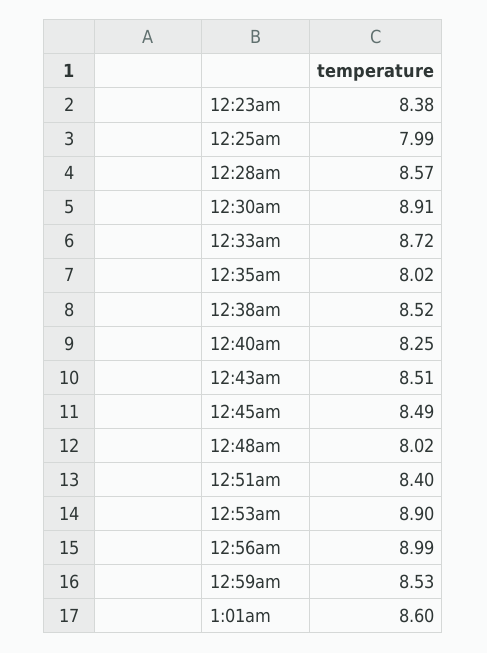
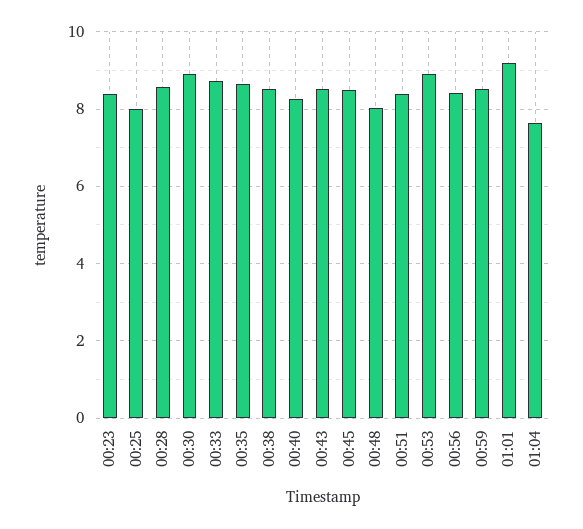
12:35am: 8.02 -> 8.6
12:56am: 8.99 -> 8.4
1:01am: 8.6 -> 9.2
01:04: none -> 7.6

